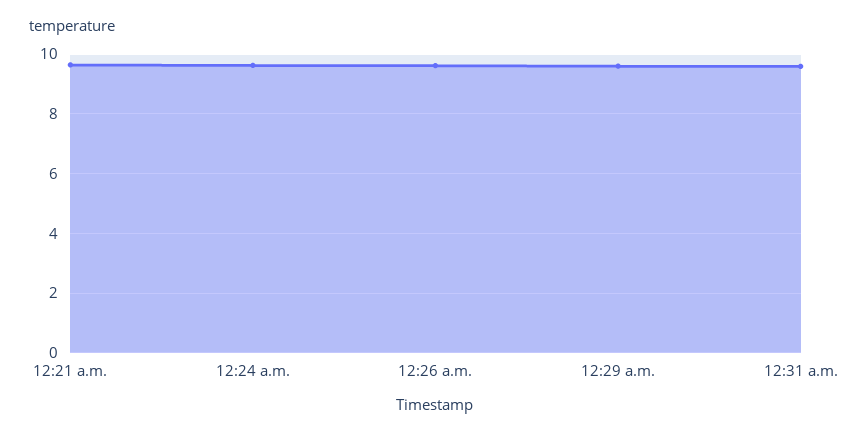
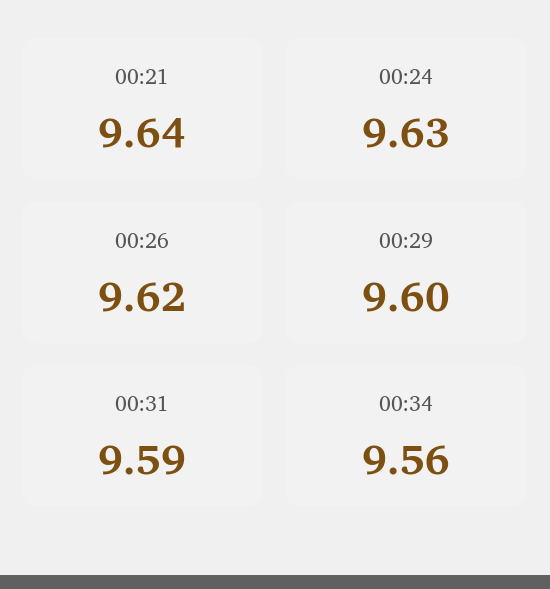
00:34: none -> 9.56

